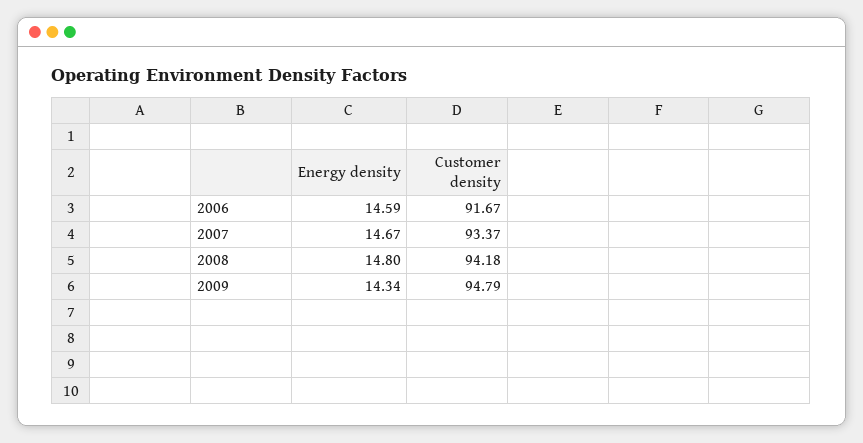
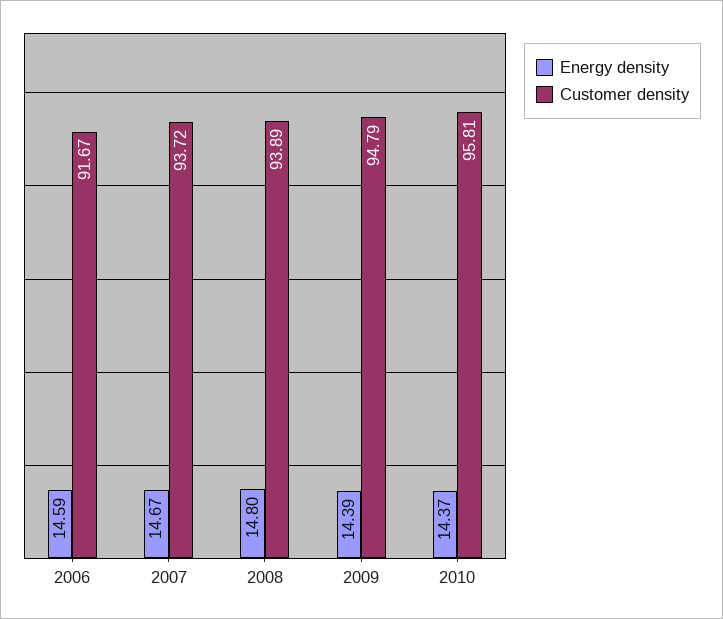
Customer density, 2007: 93.37 -> 93.72
Customer density, 2008: 94.18 -> 93.89
Energy density, 2009: 14.34 -> 14.39
Energy density, 2010: none -> 14.37
Customer density, 2010: none -> 95.81

